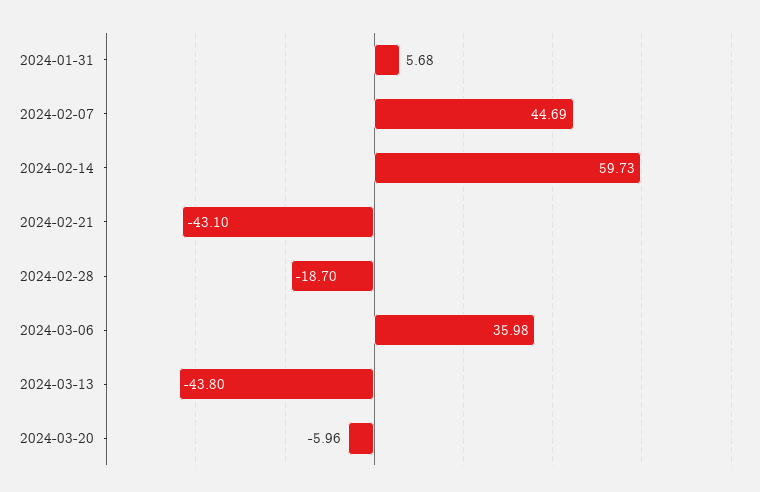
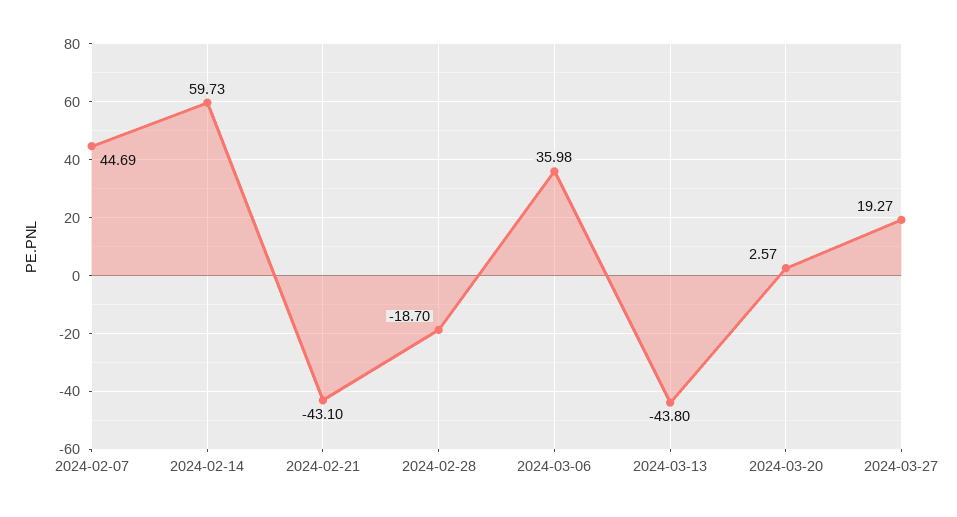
2024-01-31: 5.68 -> none
2024-03-20: -5.96 -> 2.57
2024-03-27: none -> 19.27

